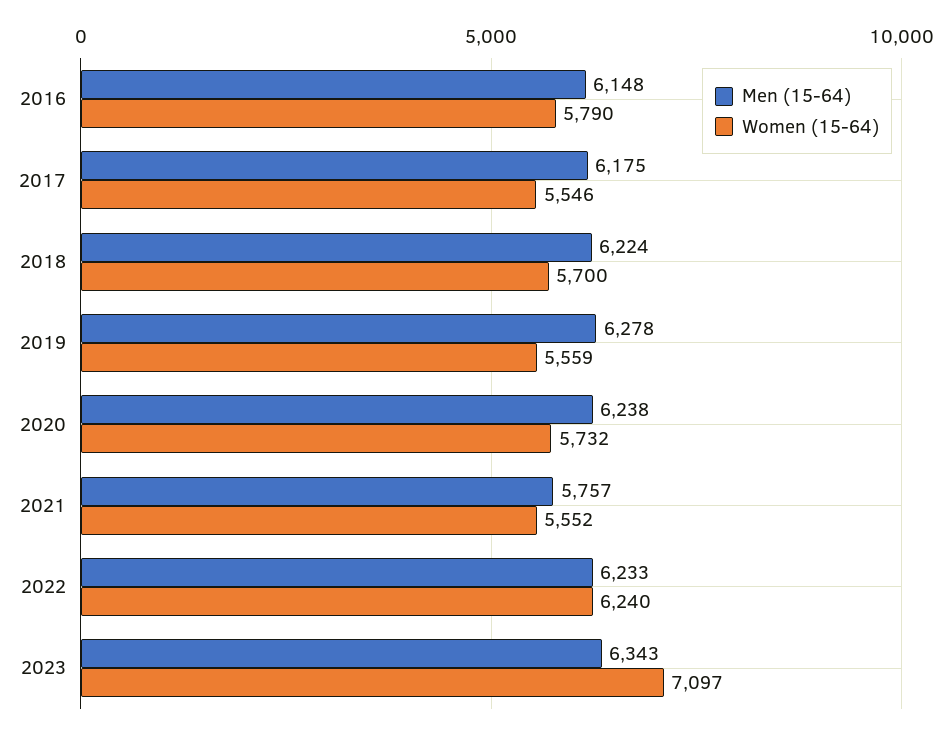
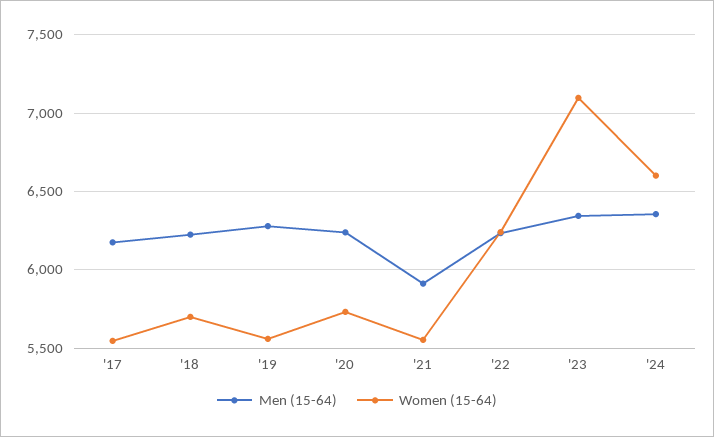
Men (15-64), 2016: 6148 -> none
Women (15-64), 2016: 5790 -> none
Men (15-64), 2021: 5757 -> 5900
Men (15-64), '24: none -> 6350
Women (15-64), '24: none -> 6600

